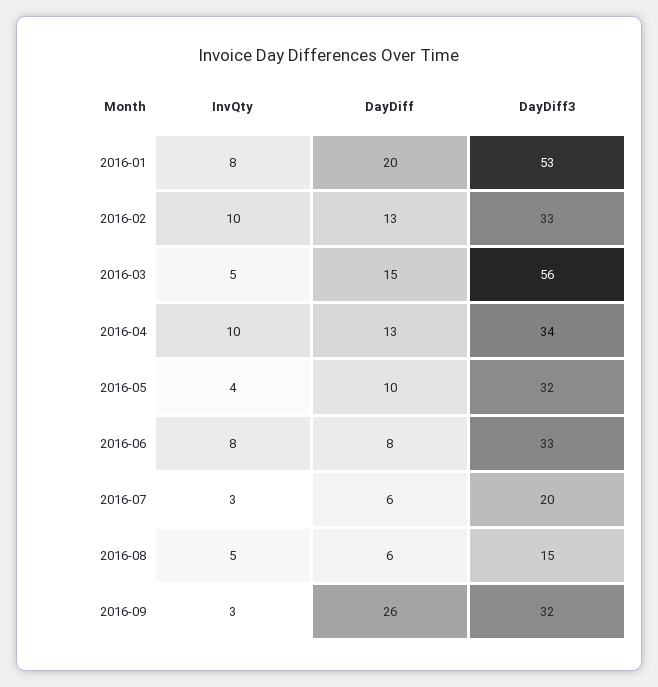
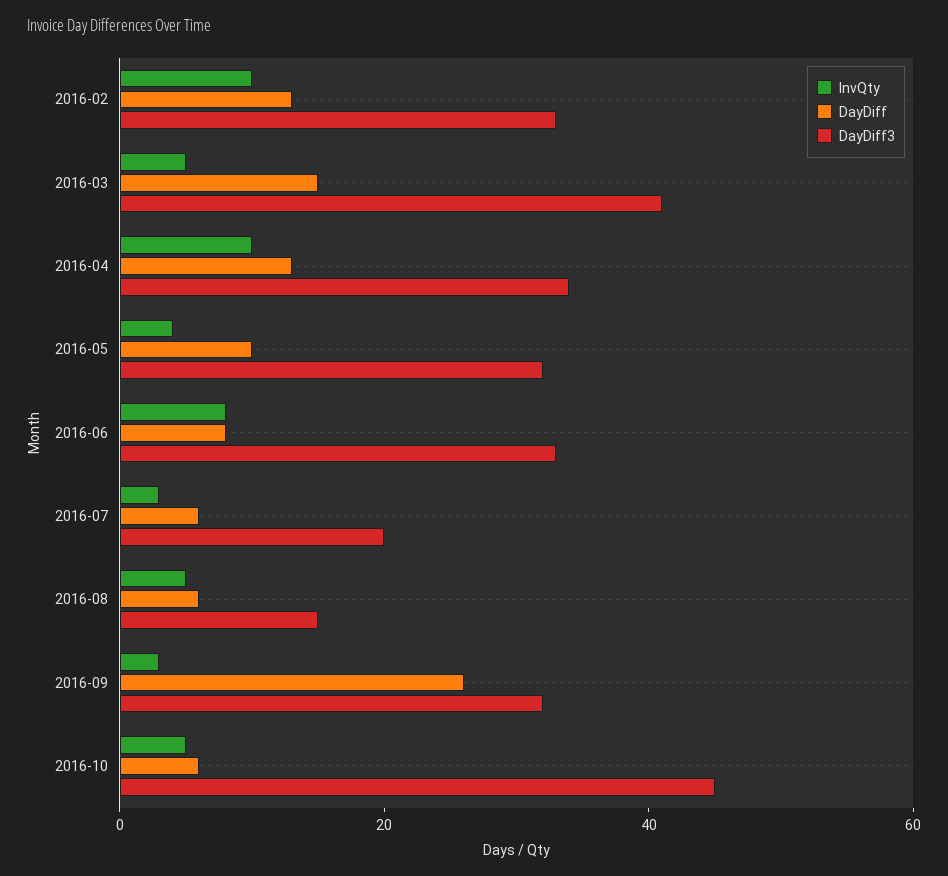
InvQty, 2016-01: 8 -> none
DayDiff, 2016-01: 20 -> none
DayDiff3, 2016-01: 53 -> none
DayDiff3, 2016-03: 56 -> 40
InvQty, 2016-10: none -> 5
DayDiff, 2016-10: none -> 5
DayDiff3, 2016-10: none -> 45

